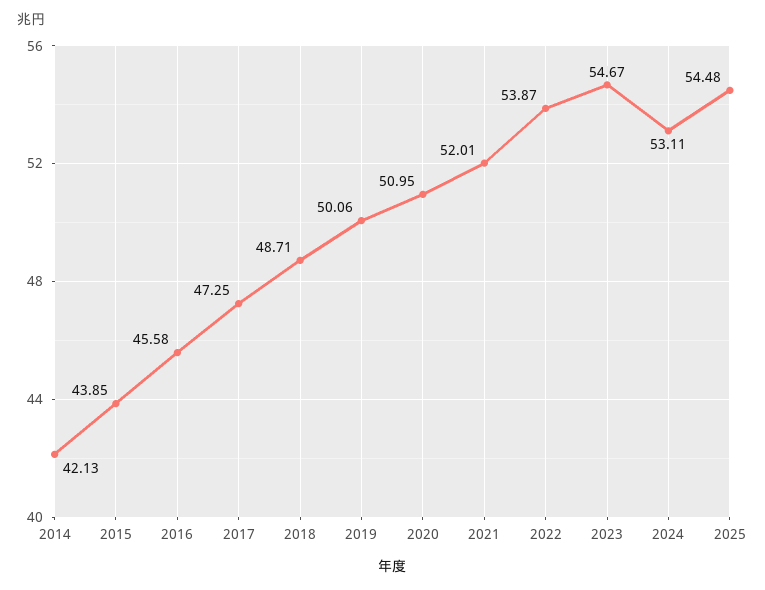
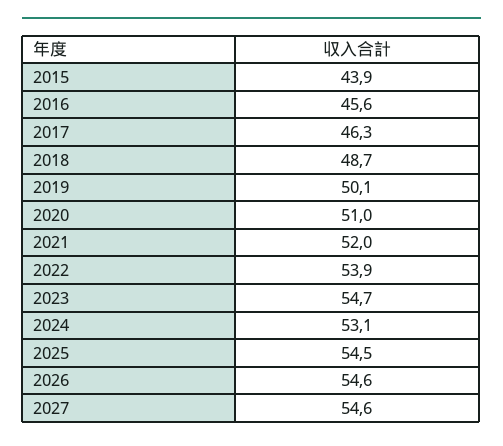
2014: 42.13 -> none
2017: 47.25 -> 46.3
2026: none -> 54.6
2027: none -> 54.6

